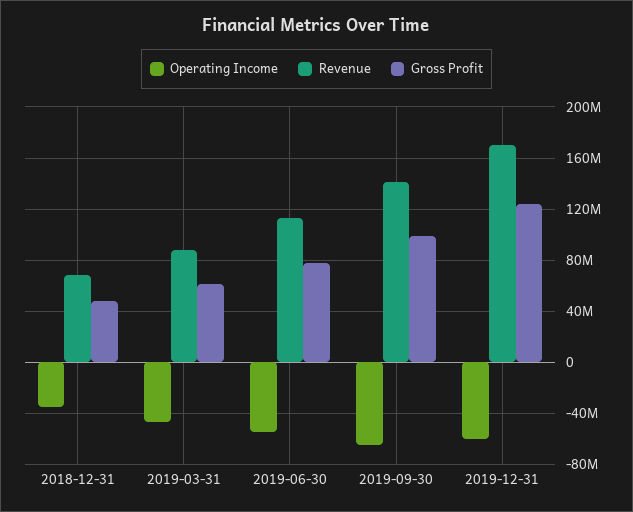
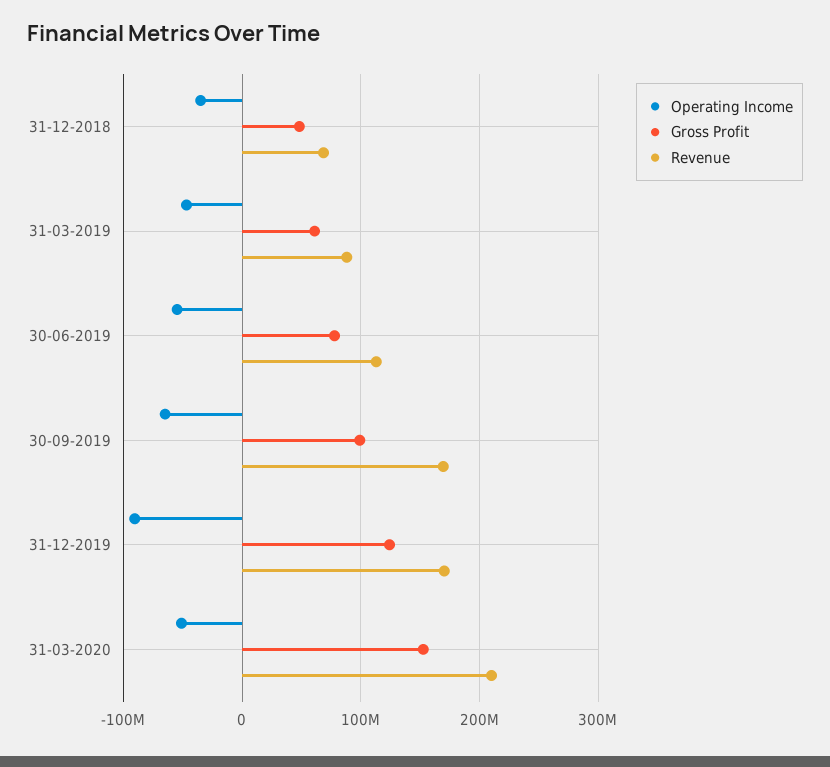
Revenue, 2019-09-30: 140000000 -> 170000000
Operating Income, 2019-12-31: -60000000 -> -90000000
Operating Income, 31-03-2020: none -> -50000000
Gross Profit, 31-03-2020: none -> 150000000
Revenue, 31-03-2020: none -> 210000000

